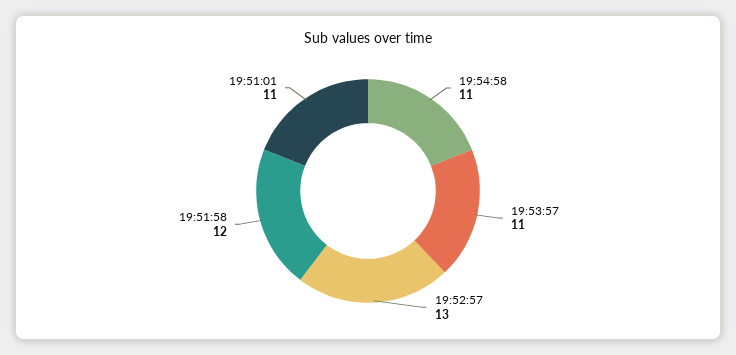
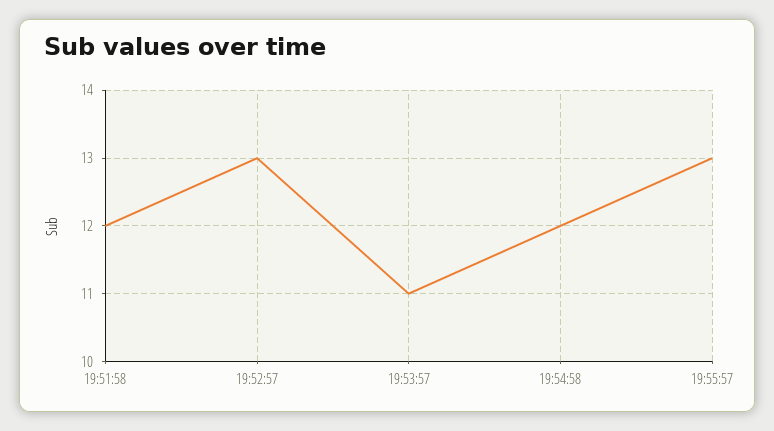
19:54:58: 11 -> 12
19:51:01: 11 -> none
19:55:57: none -> 13

